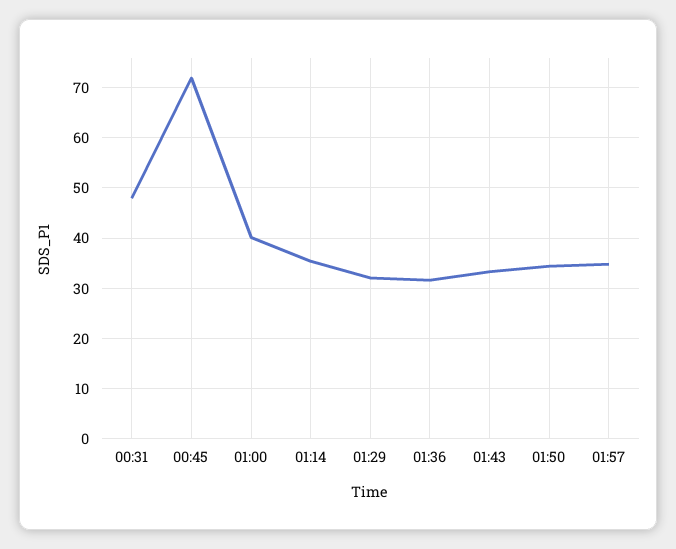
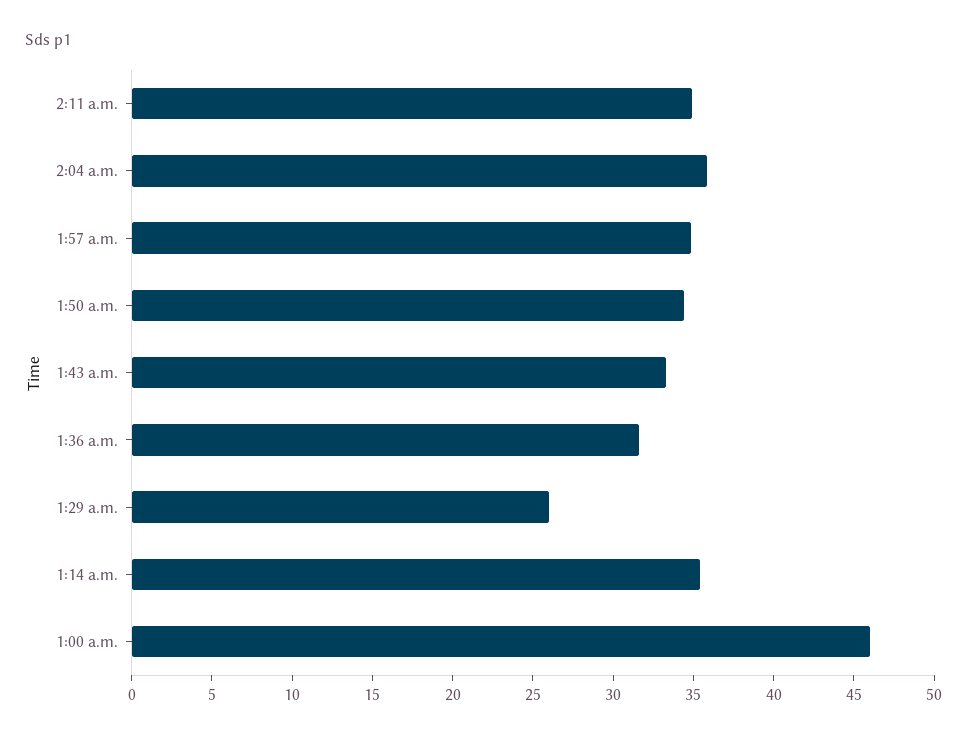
00:31: 48 -> none
00:45: 72 -> none
01:00: 40 -> 46
01:29: 32 -> 26
2:11 a.m.: none -> 35
2:04 a.m.: none -> 36

